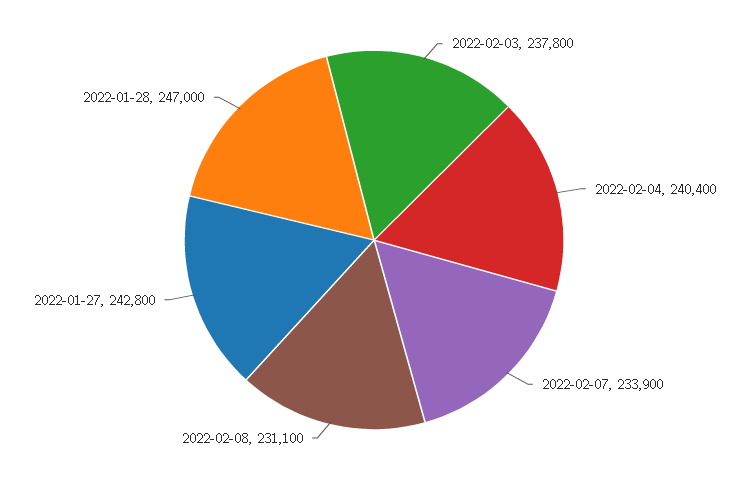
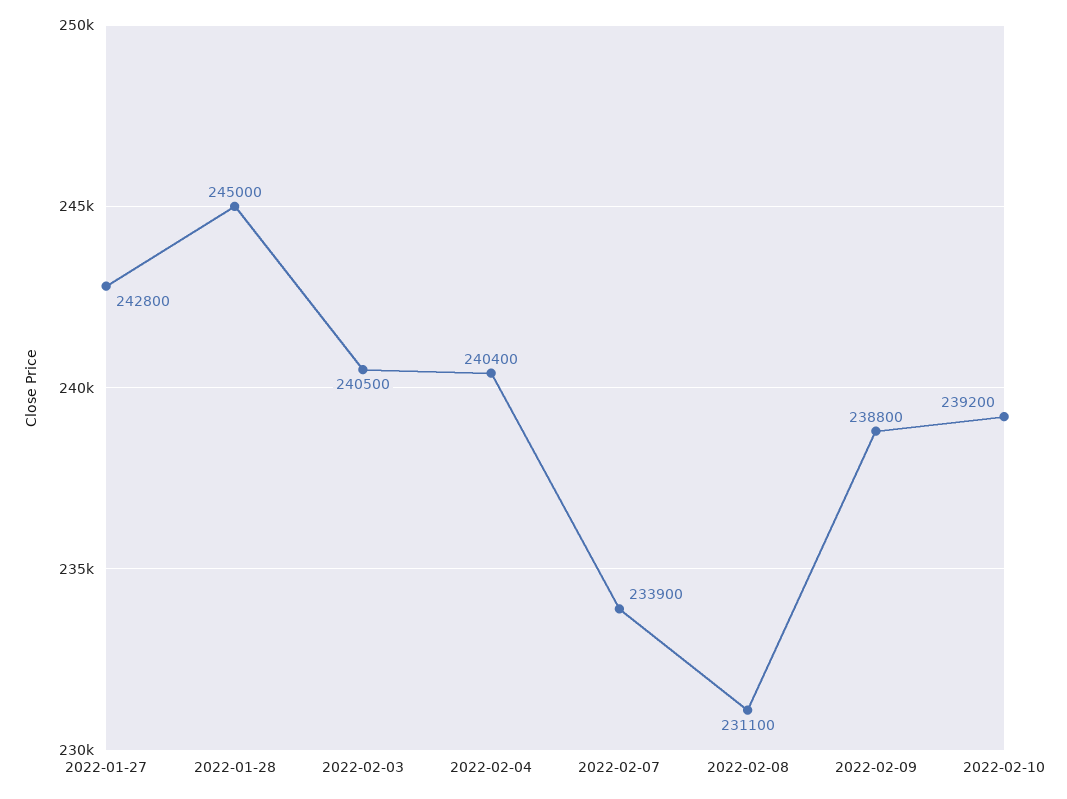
2022-02-03: 237800 -> 240500
2022-01-28: 247000 -> 245000
2022-02-09: none -> 238800
2022-02-10: none -> 239200

